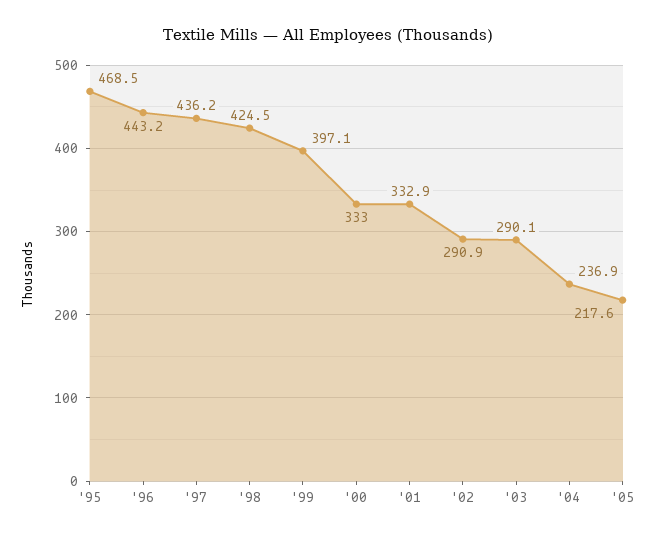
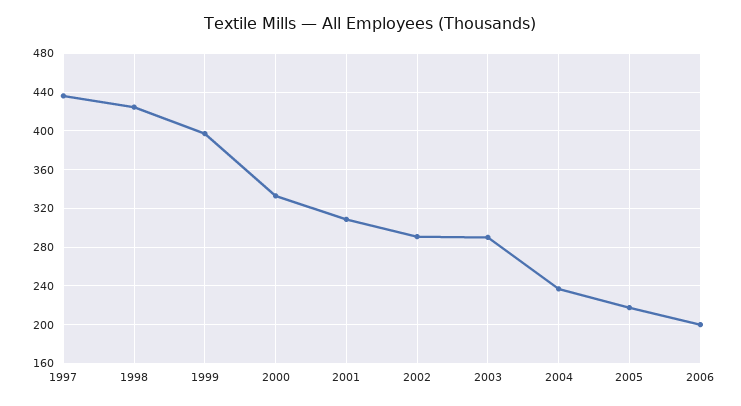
'95: 468.5 -> none
'96: 443.2 -> none
'01: 332.9 -> 310
2006: none -> 200

